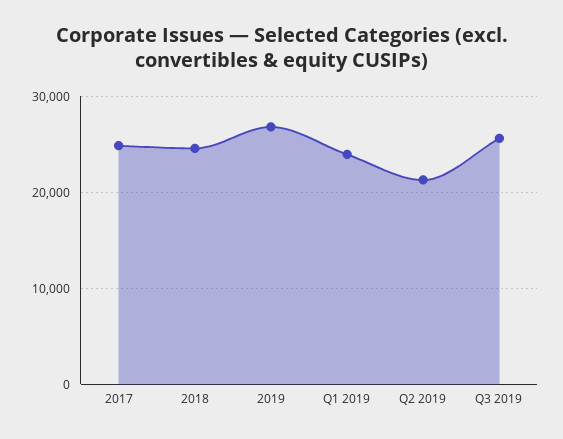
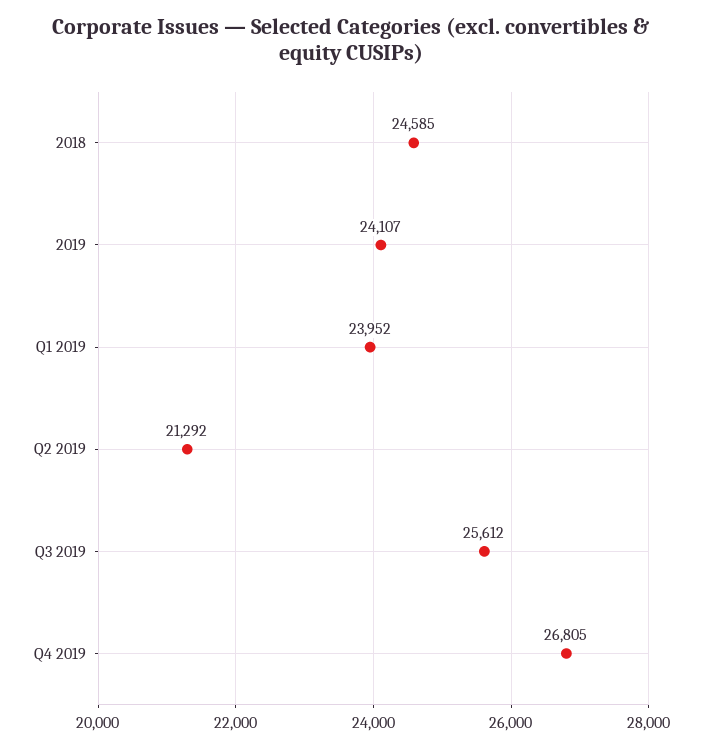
2017: 25000 -> none
2019: 27000 -> 24107
Q4 2019: none -> 26805

